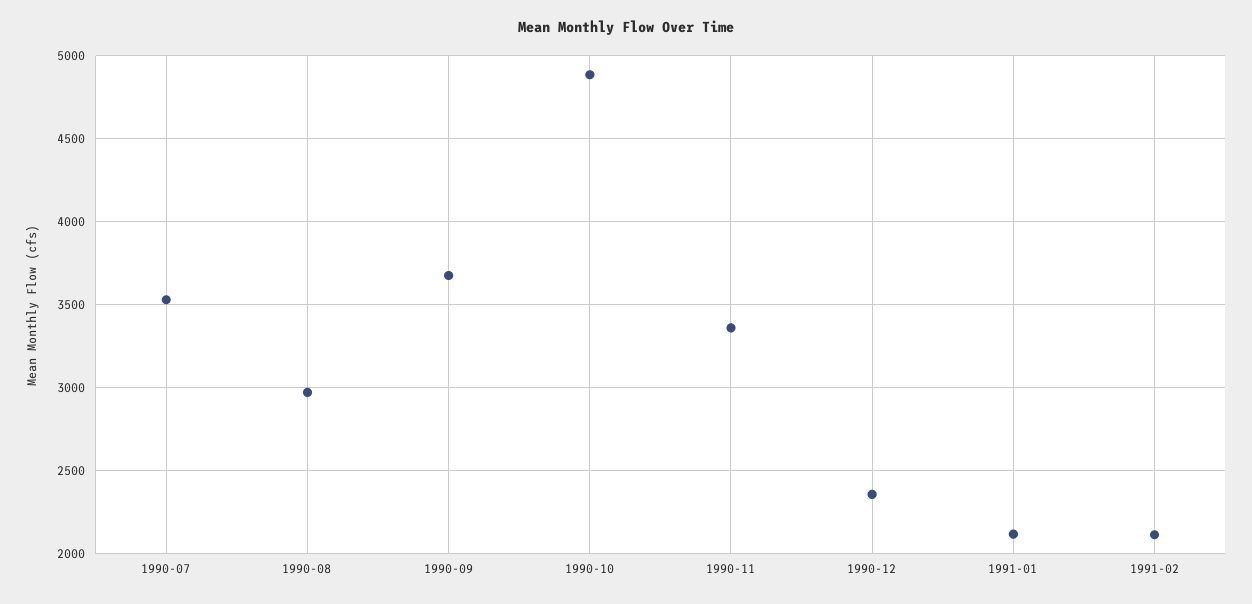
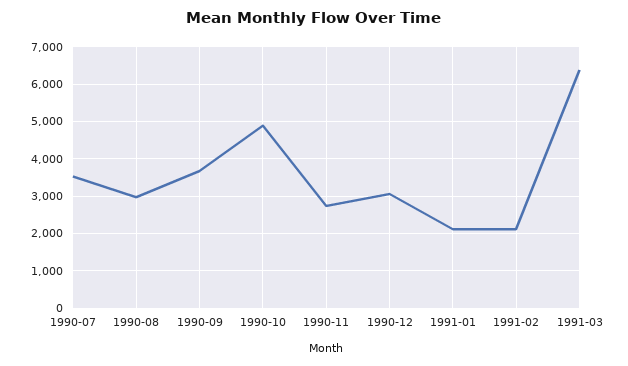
1990-11: 3350 -> 2800
1990-12: 2350 -> 3000
1991-03: none -> 6400

